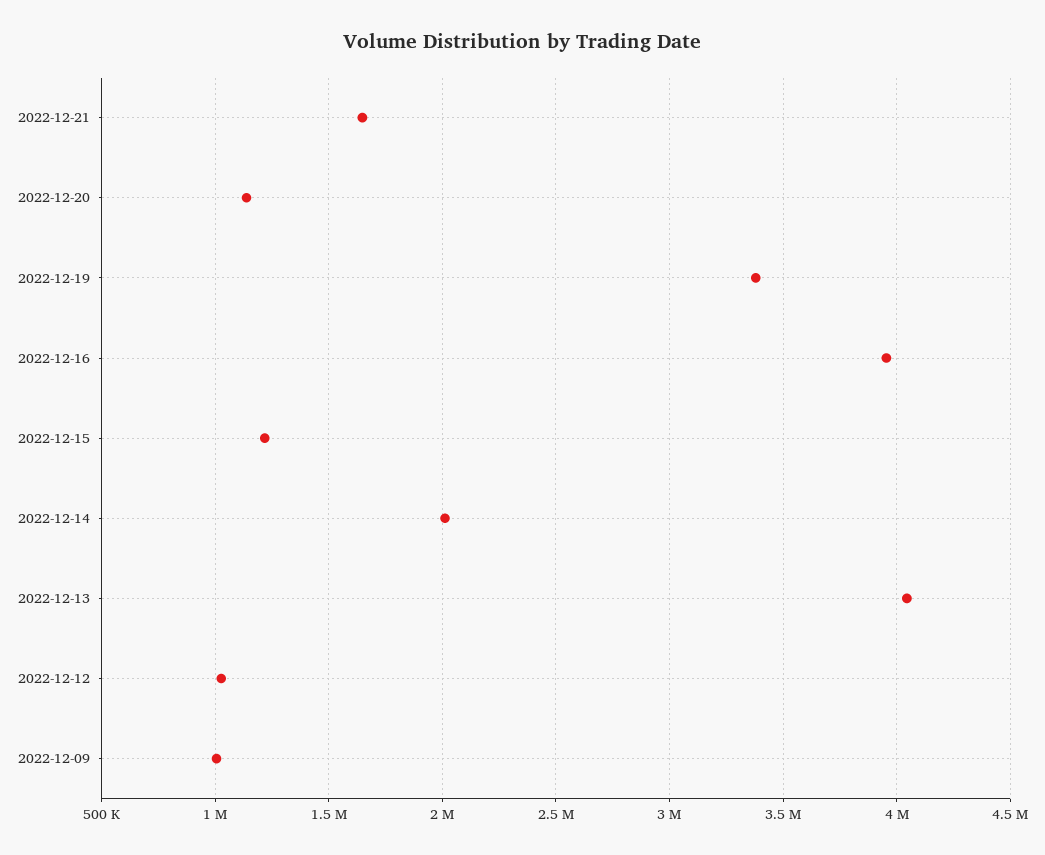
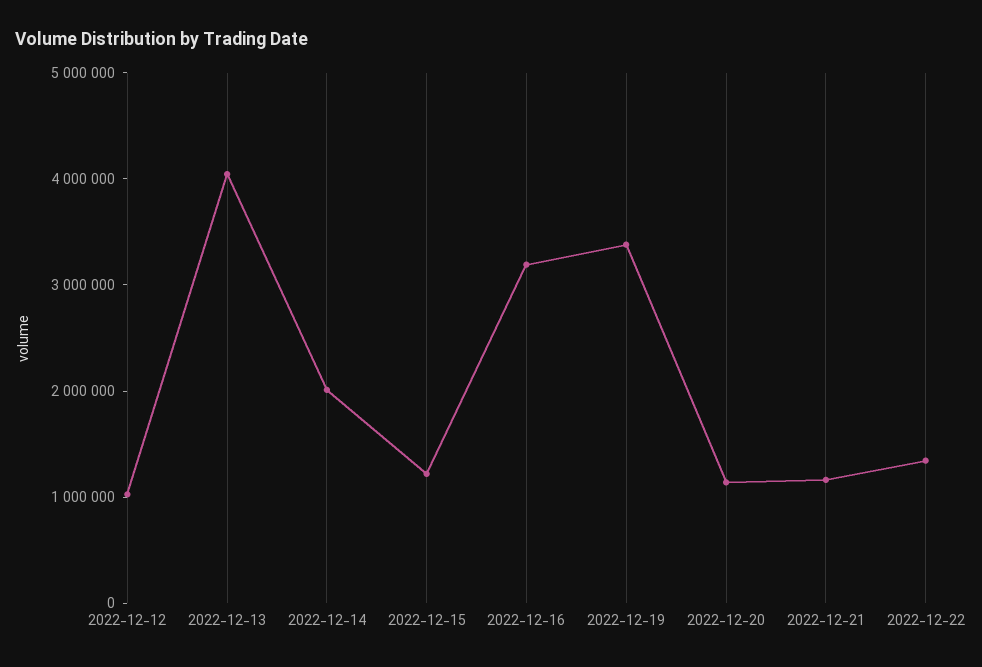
2022-12-21: 1650000 -> 1200000
2022-12-16: 3950000 -> 3200000
2022-12-09: 1000000 -> none
2022-12-22: none -> 1400000

